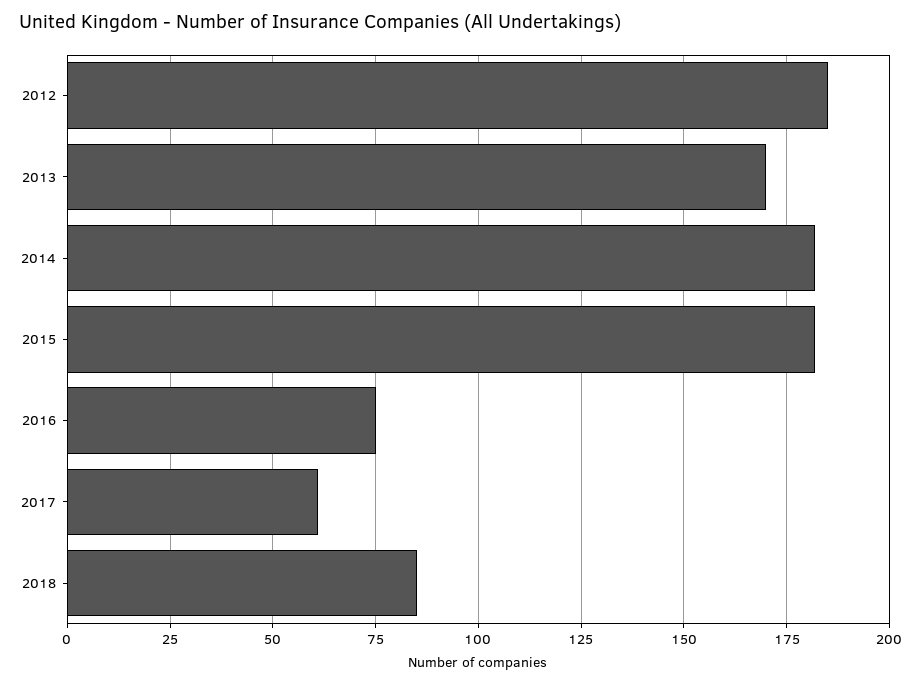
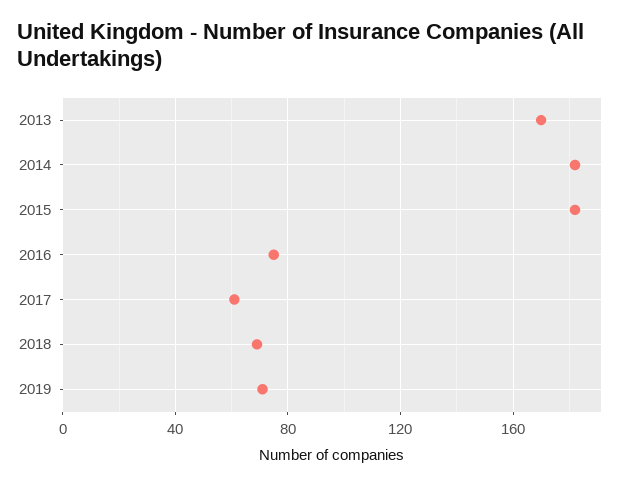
2012: 185 -> none
2018: 85 -> 70
2019: none -> 70

